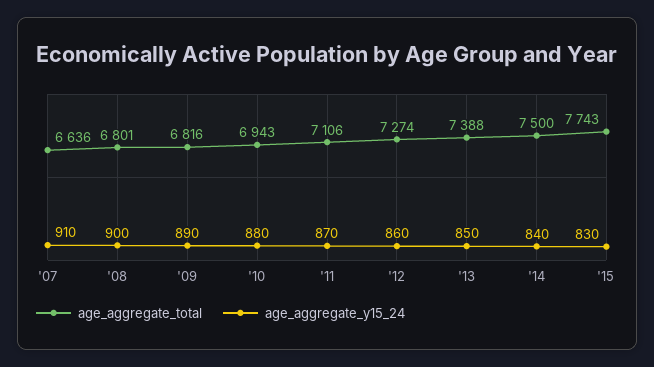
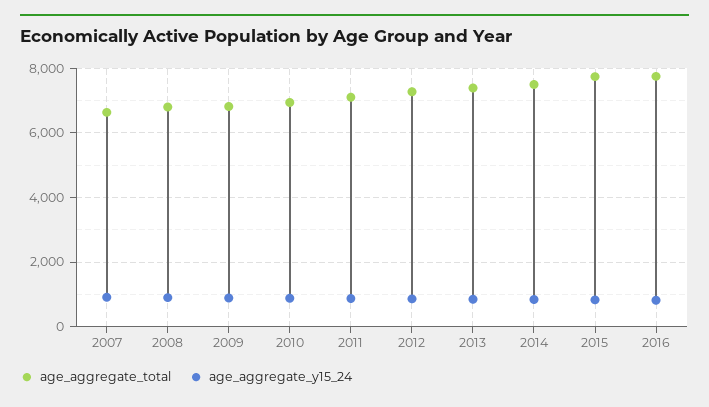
age_aggregate_total, 2016: none -> 7800
age_aggregate_y15_24, 2016: none -> 800

